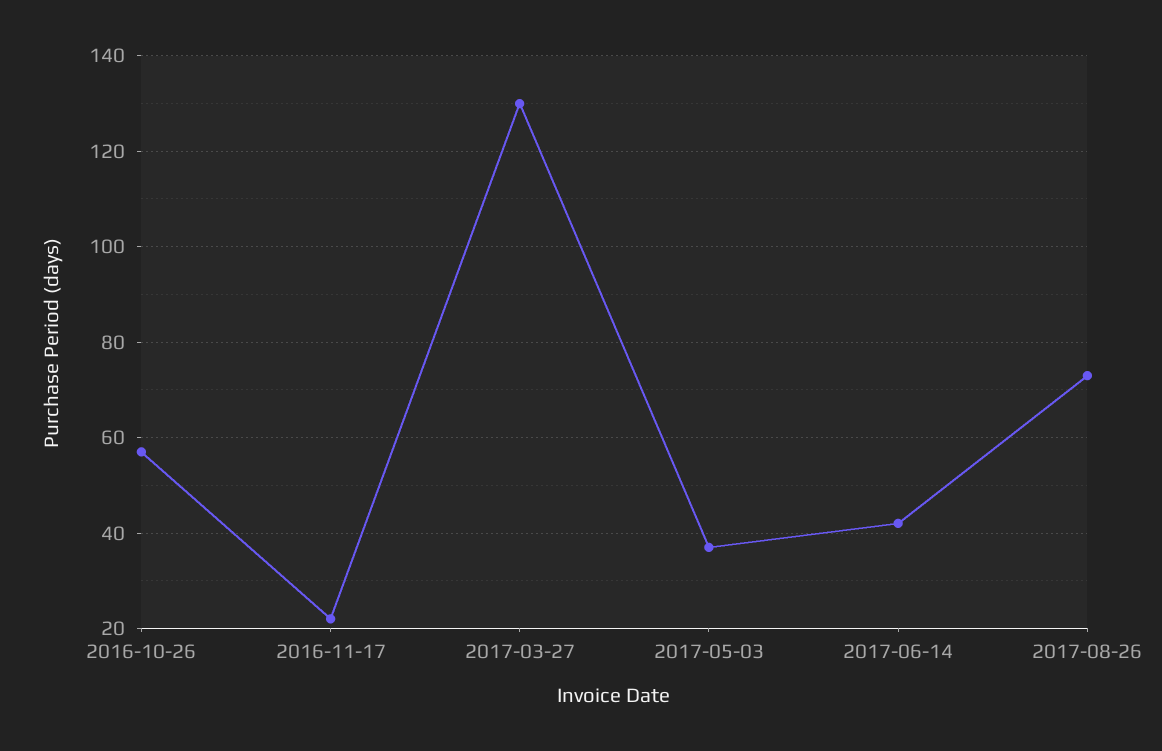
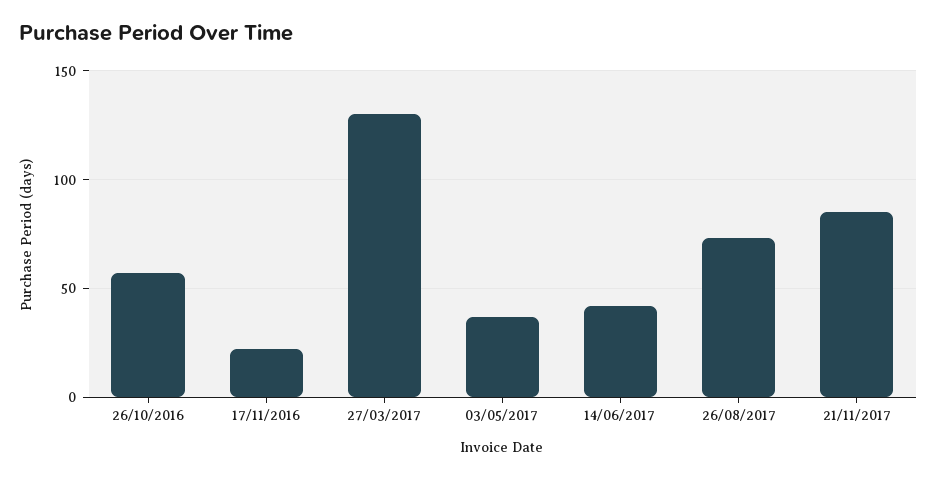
21/11/2017: none -> 85

